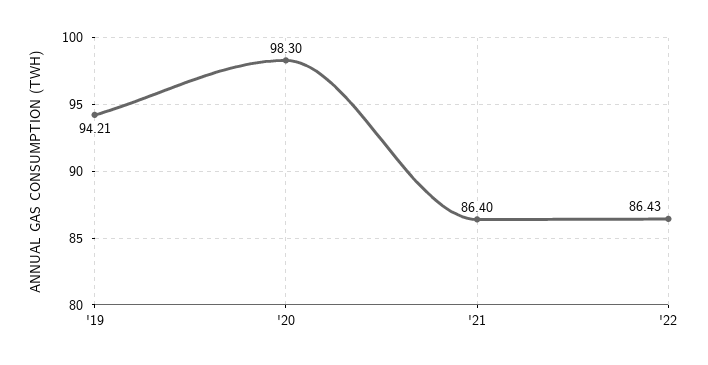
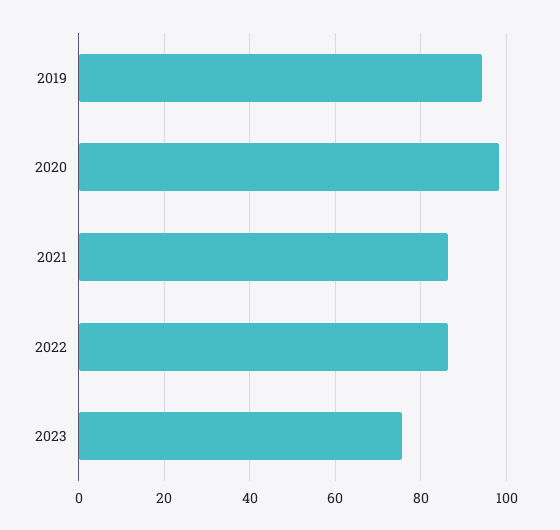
2023: none -> 76

